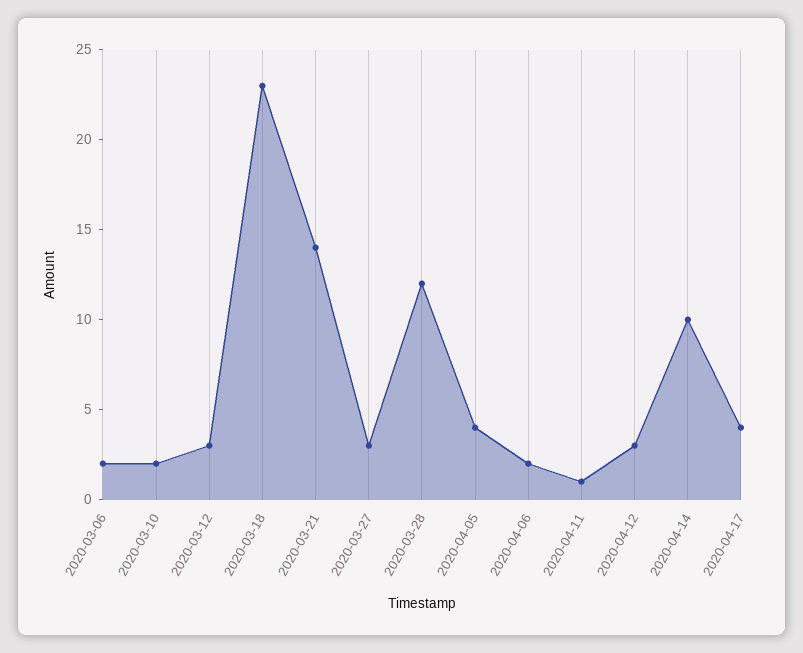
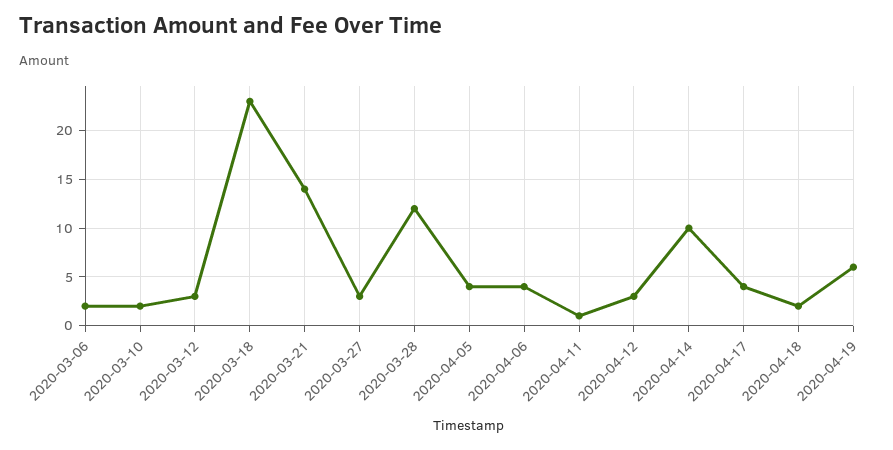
2020-04-06: 2 -> 4
2020-04-18: none -> 2
2020-04-19: none -> 6

